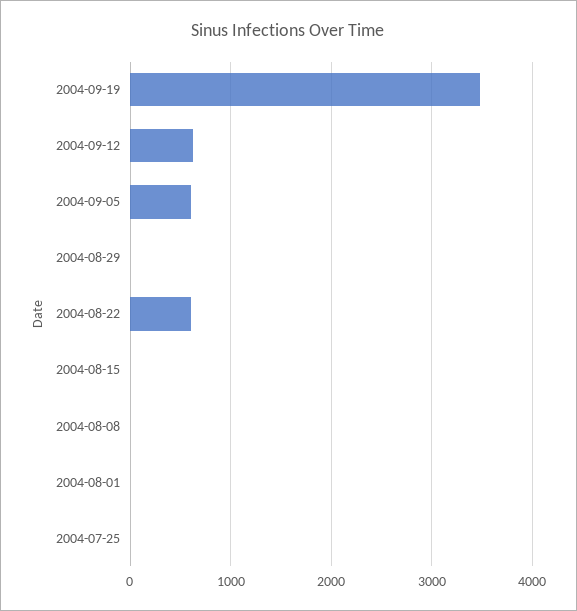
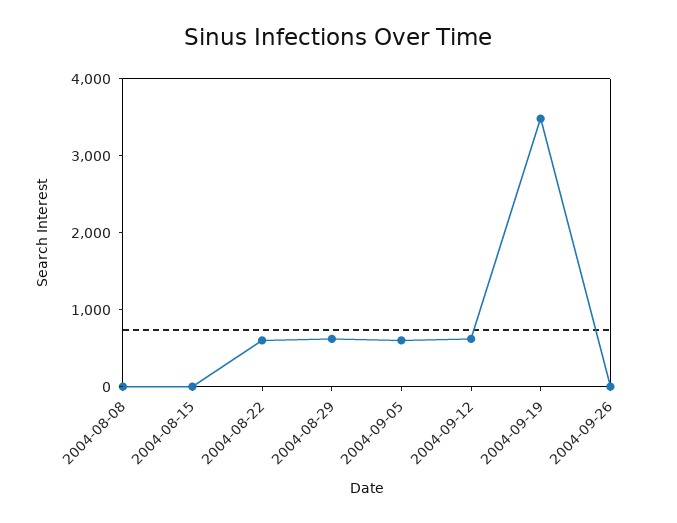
2004-08-29: 0 -> 600
2004-08-01: 0 -> none
2004-07-25: 0 -> none
2004-09-26: none -> 0

